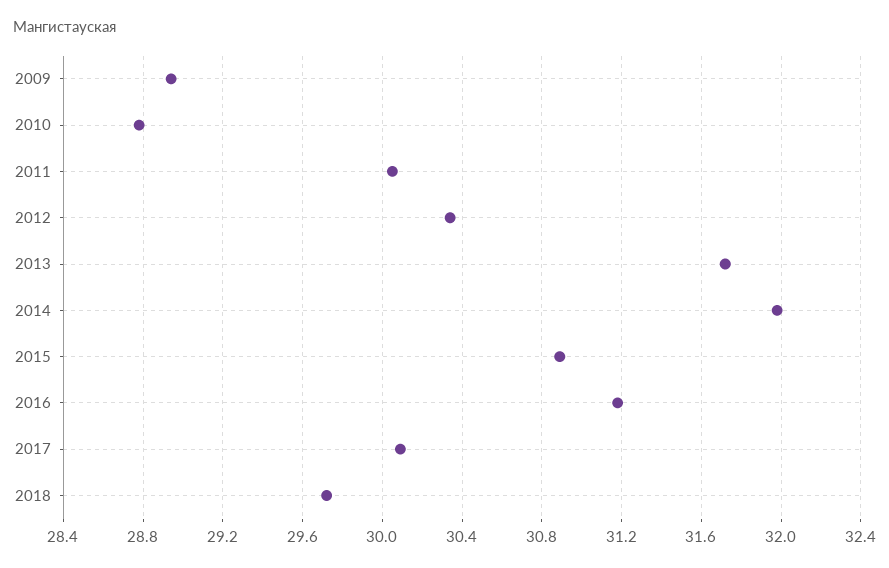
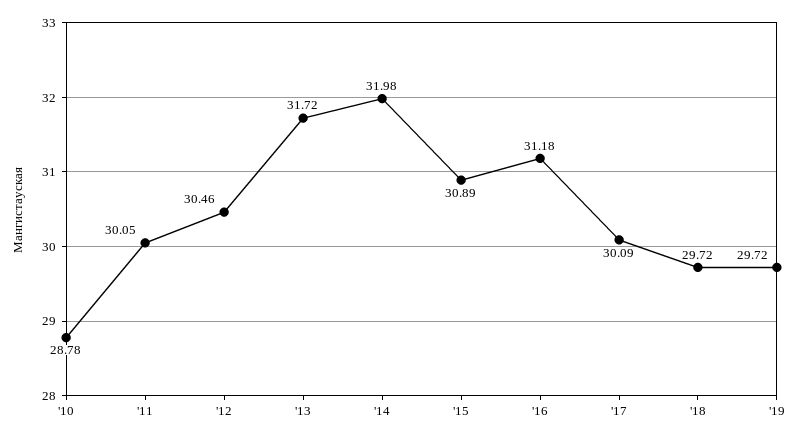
2009: 28.95 -> none
2012: 30.35 -> 30.46
'19: none -> 29.72

